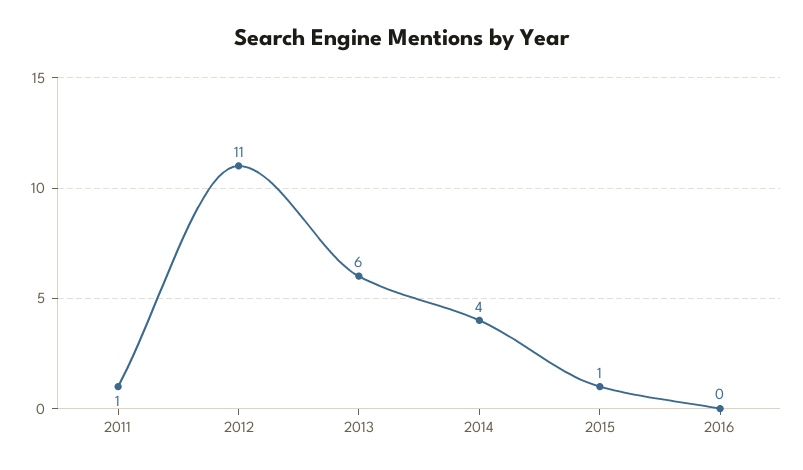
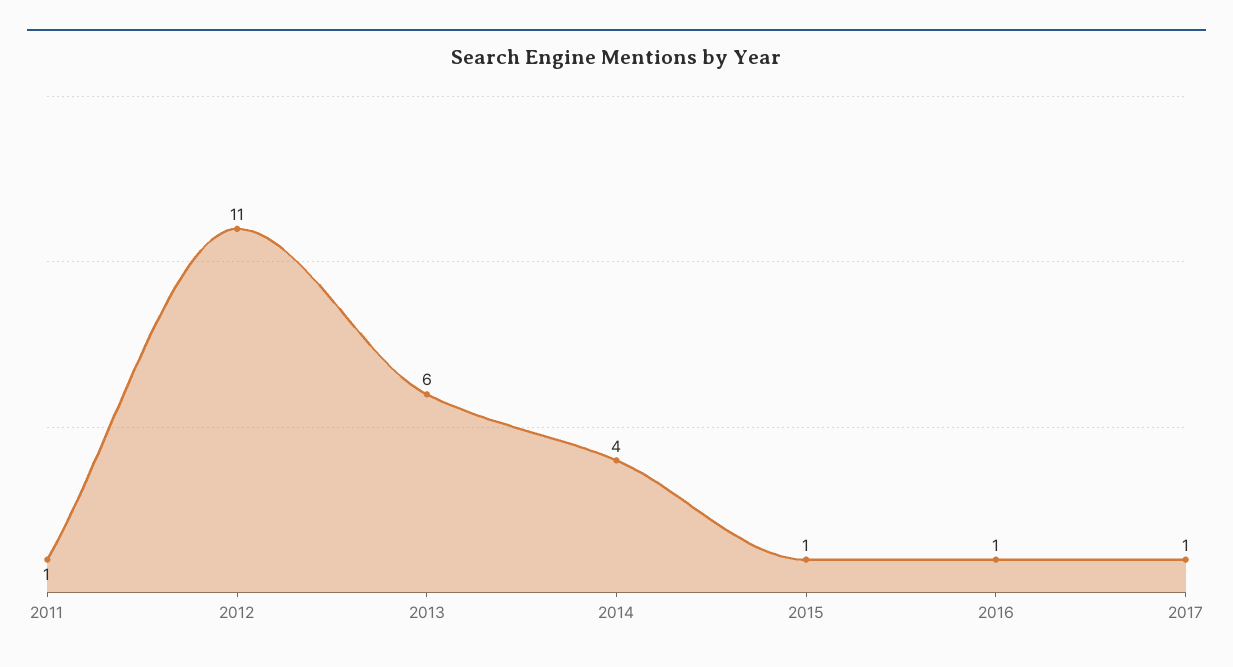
2016: 0 -> 1
2017: none -> 1

